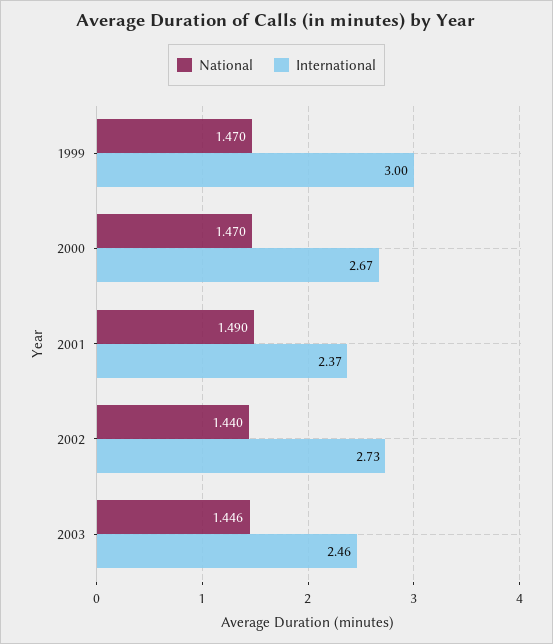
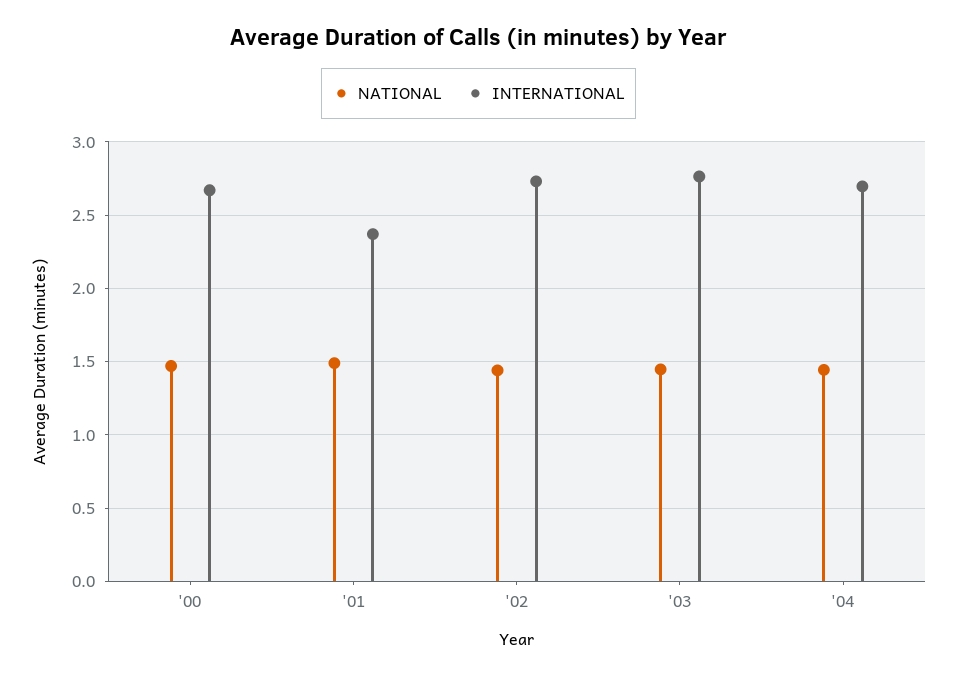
National, 1999: 1.47 -> none
International, 1999: 3 -> none
International, 2003: 2.46 -> 2.75
National, '04: none -> 1.45
International, '04: none -> 2.7

